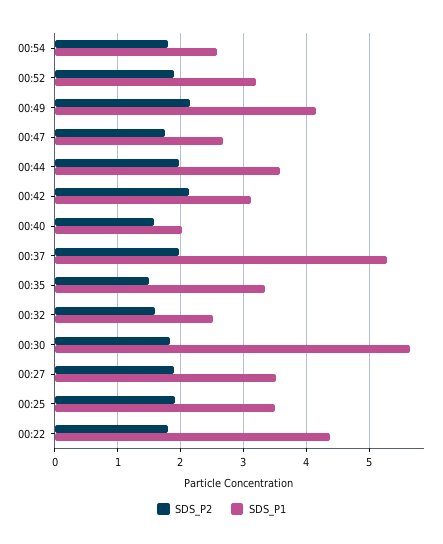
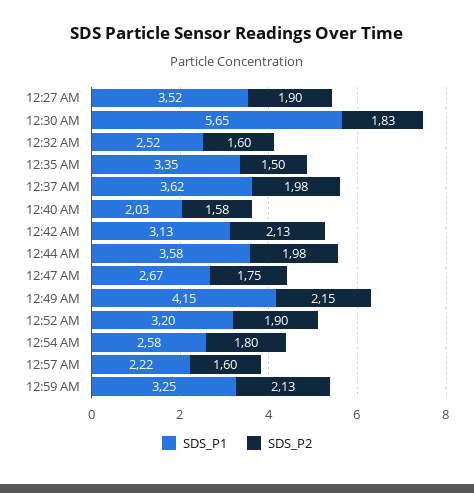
SDS_P1, 00:37: 5.3 -> 3.62
SDS_P2, 00:25: 1.9 -> none
SDS_P1, 00:25: 3.5 -> none
SDS_P2, 00:22: 1.8 -> none
SDS_P1, 00:22: 4.4 -> none
SDS_P1, 12:57 AM: none -> 2.22
SDS_P2, 12:57 AM: none -> 1.6
SDS_P1, 12:59 AM: none -> 3.25
SDS_P2, 12:59 AM: none -> 2.13

